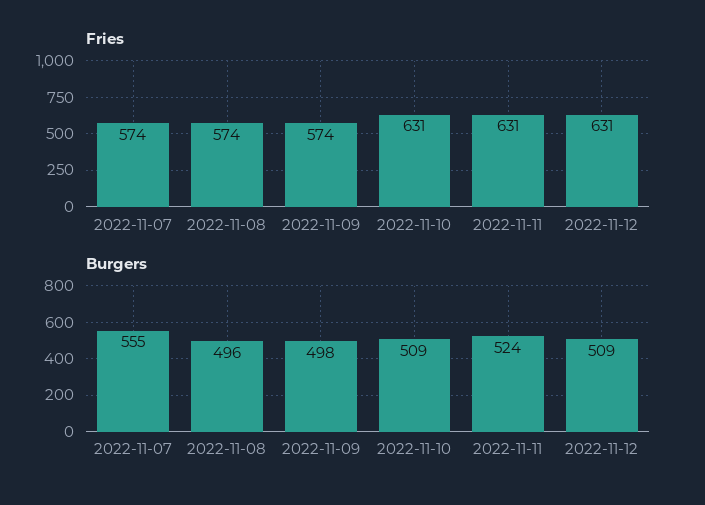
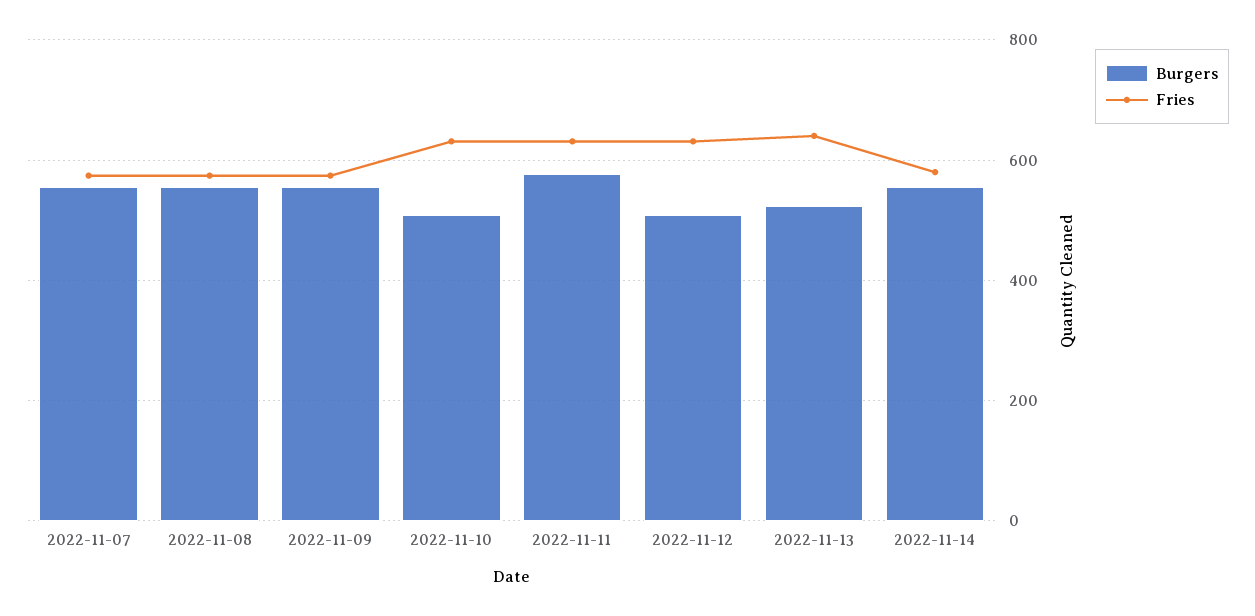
Burgers, 2022-11-08: 496 -> 560
Burgers, 2022-11-09: 498 -> 560
Burgers, 2022-11-11: 524 -> 580
Burgers, 2022-11-13: none -> 520
Fries, 2022-11-13: none -> 640
Burgers, 2022-11-14: none -> 560
Fries, 2022-11-14: none -> 580

